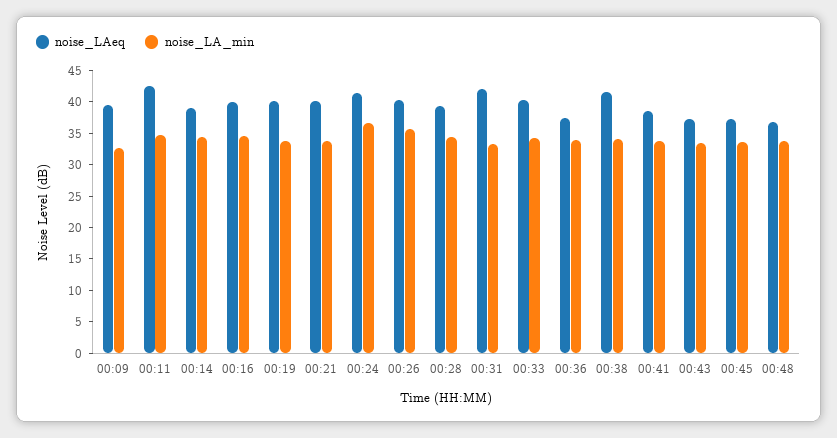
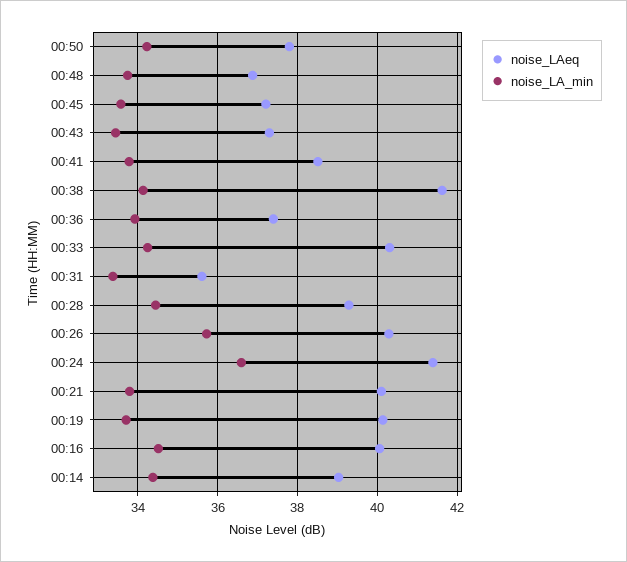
noise_LAeq, 00:09: 40 -> none
noise_LA_min, 00:09: 32.5 -> none
noise_LAeq, 00:11: 42.5 -> none
noise_LA_min, 00:11: 35 -> none
noise_LAeq, 00:31: 42.5 -> 35.6
noise_LAeq, 00:50: none -> 37.8
noise_LA_min, 00:50: none -> 34.2

